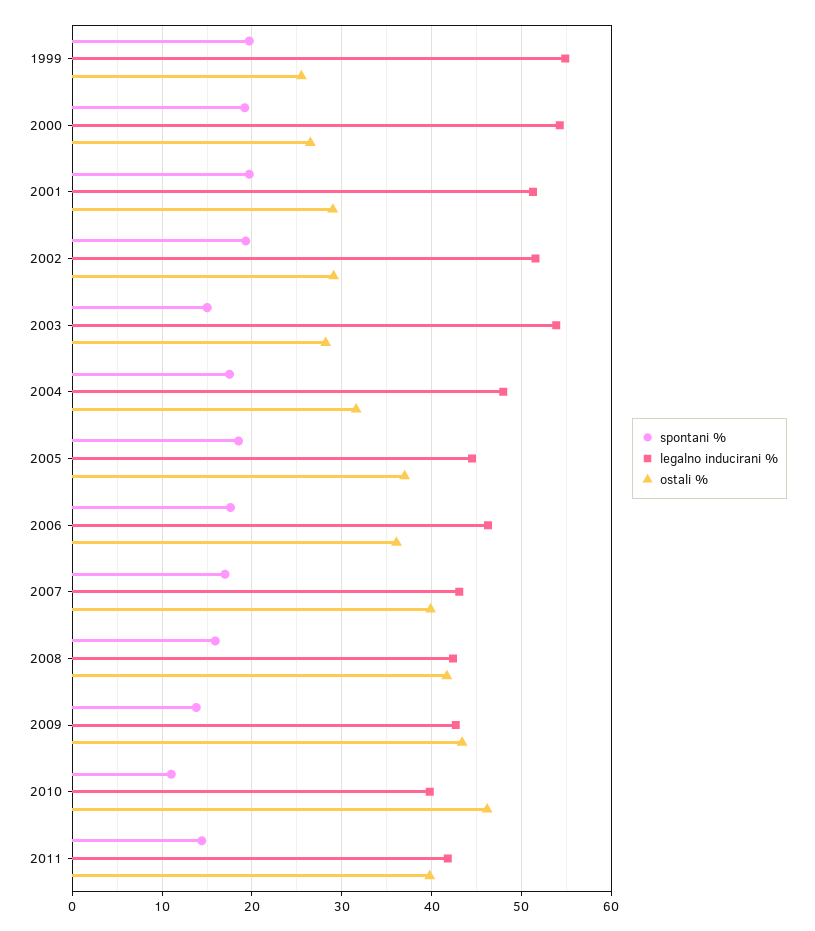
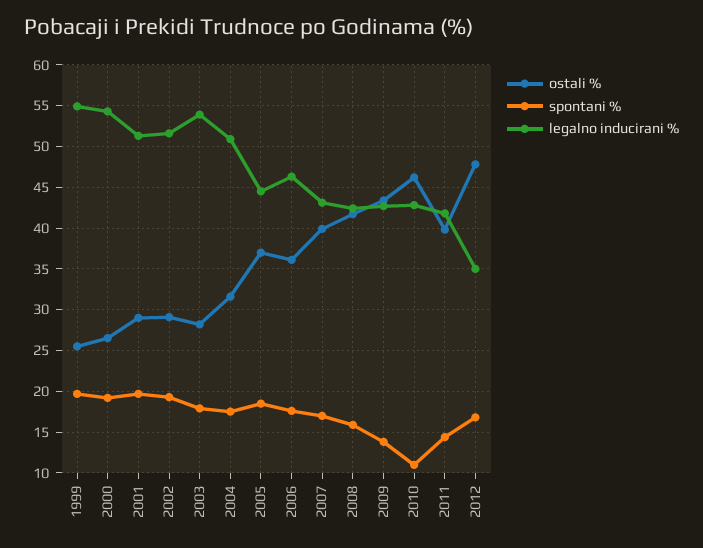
spontani %, 2003: 15 -> 18
legalno inducirani %, 2004: 48 -> 51
legalno inducirani %, 2010: 40 -> 43
ostali %, 2012: none -> 48
spontani %, 2012: none -> 17
legalno inducirani %, 2012: none -> 35

